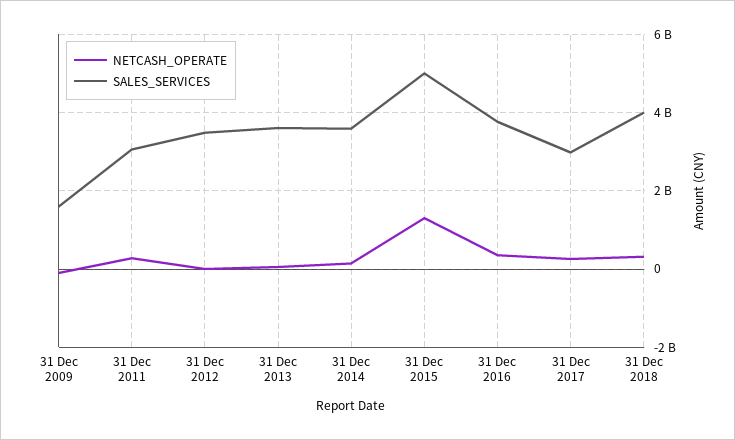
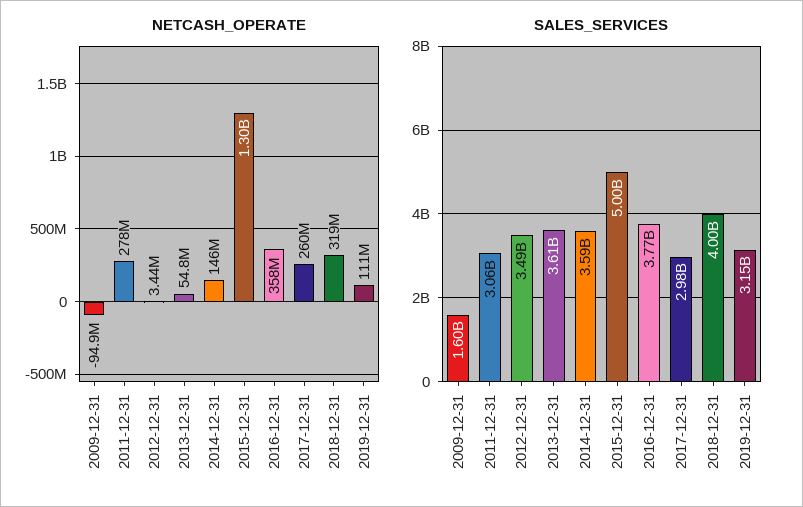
NETCASH_OPERATE, 2019-12-31: none -> 111000000
SALES_SERVICES, 2019-12-31: none -> 3150000000

